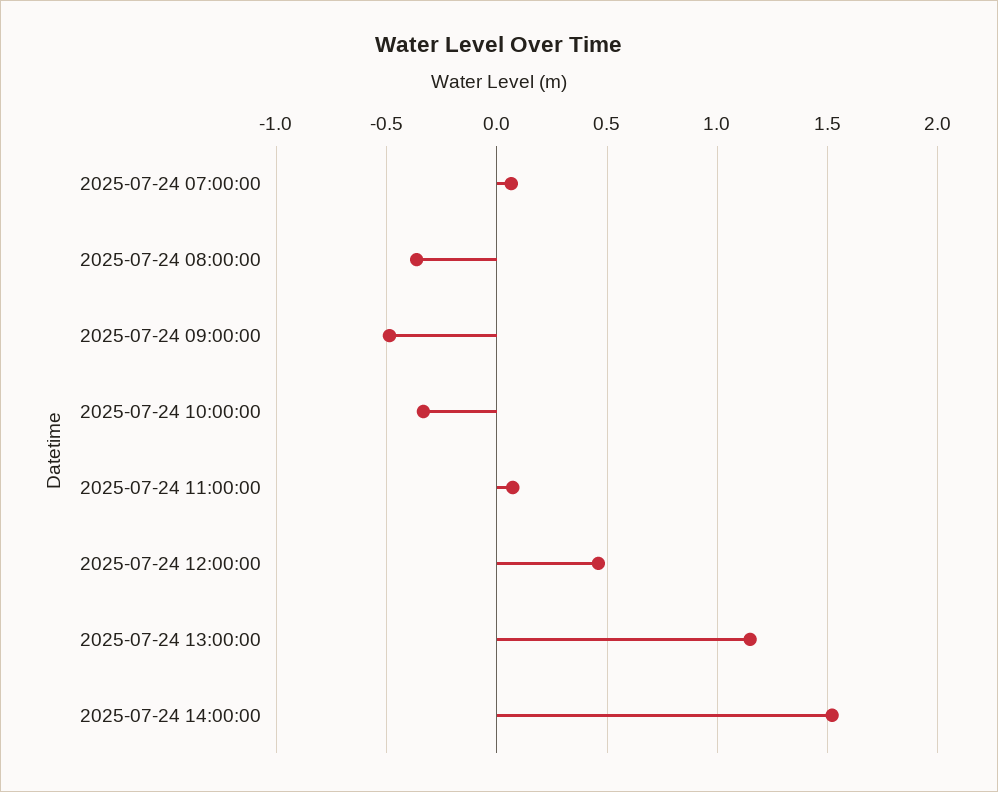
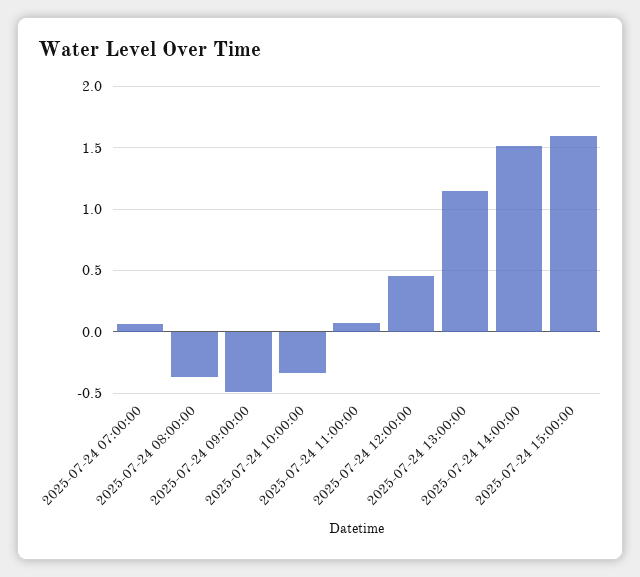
2025-07-24 15:00:00: none -> 1.6

